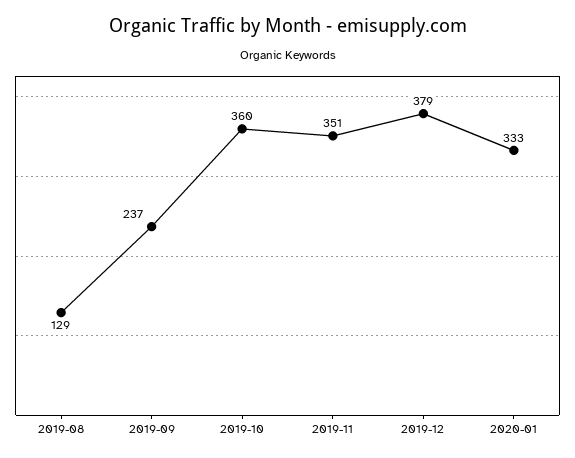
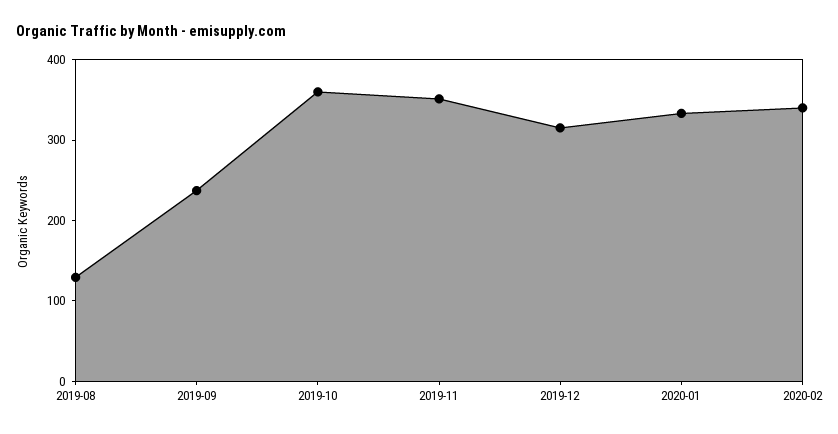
2019-12: 379 -> 320
2020-02: none -> 340

